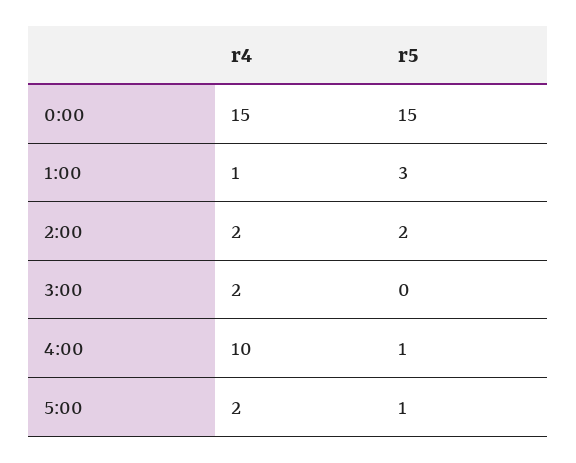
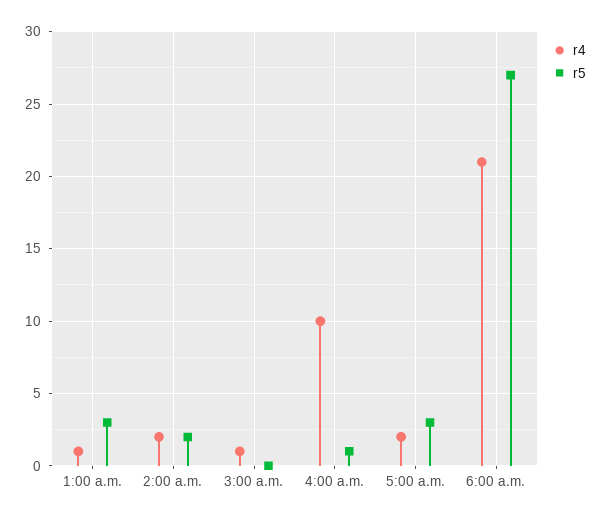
r4, 0:00: 15 -> none
r5, 0:00: 15 -> none
r4, 3:00: 2 -> 1
r5, 5:00: 1 -> 3
r4, 6:00 a.m.: none -> 21
r5, 6:00 a.m.: none -> 27

